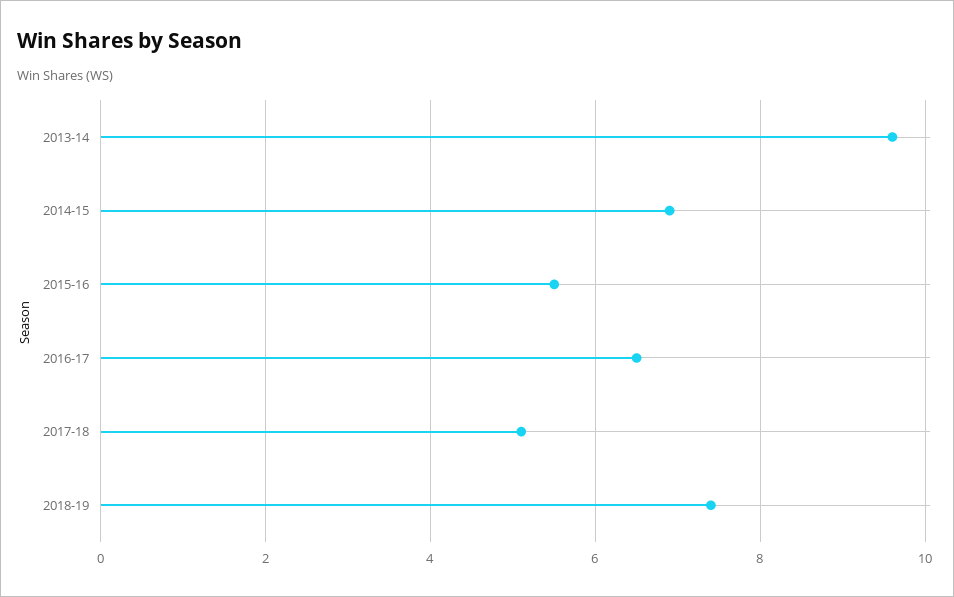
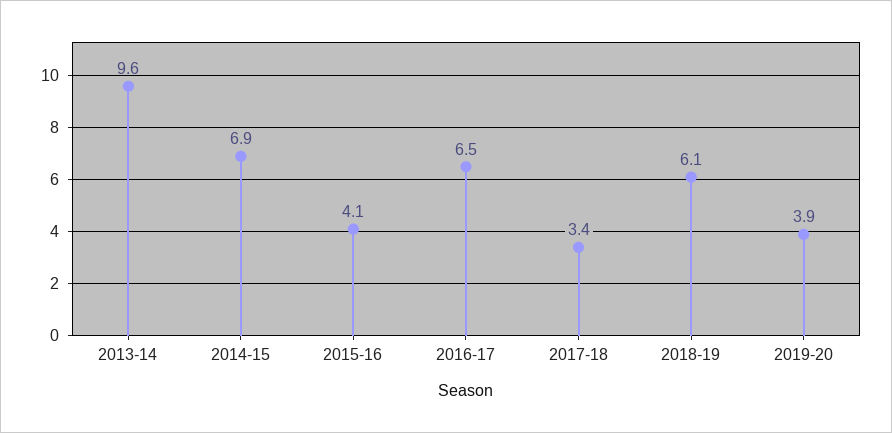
2015-16: 5.5 -> 4.1
2017-18: 5 -> 3.4
2018-19: 7.5 -> 6.1
2019-20: none -> 3.9

